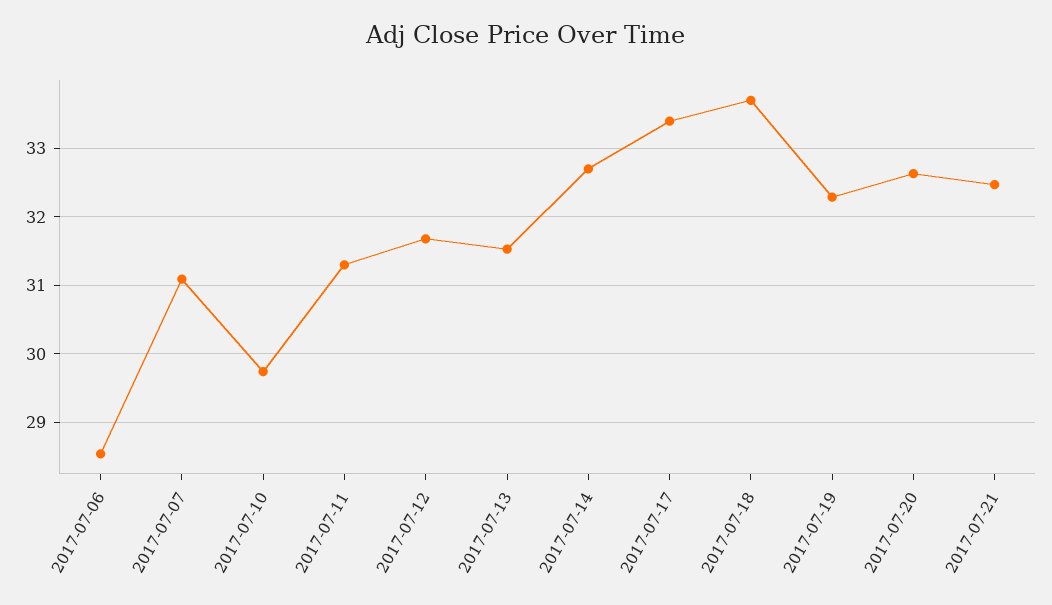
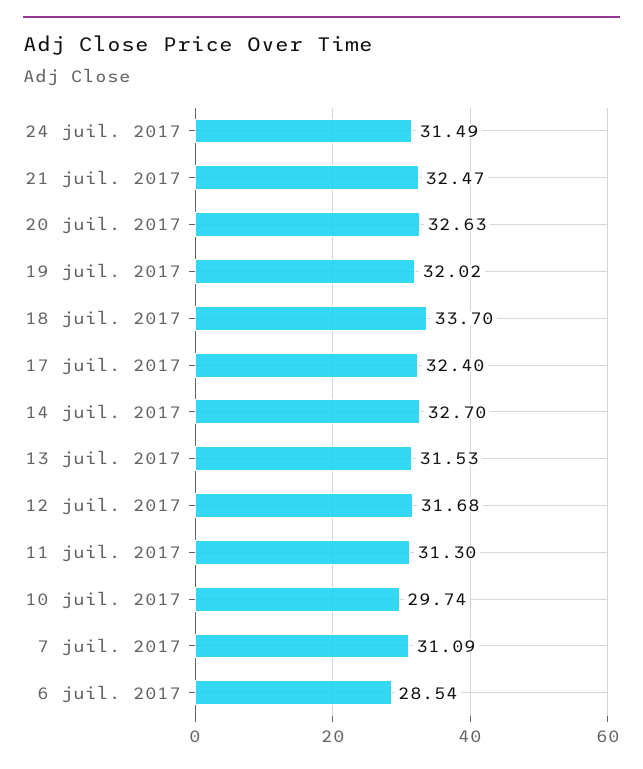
2017-07-17: 33.4 -> 32.4
2017-07-19: 32.3 -> 32.02
24 juil. 2017: none -> 31.49

